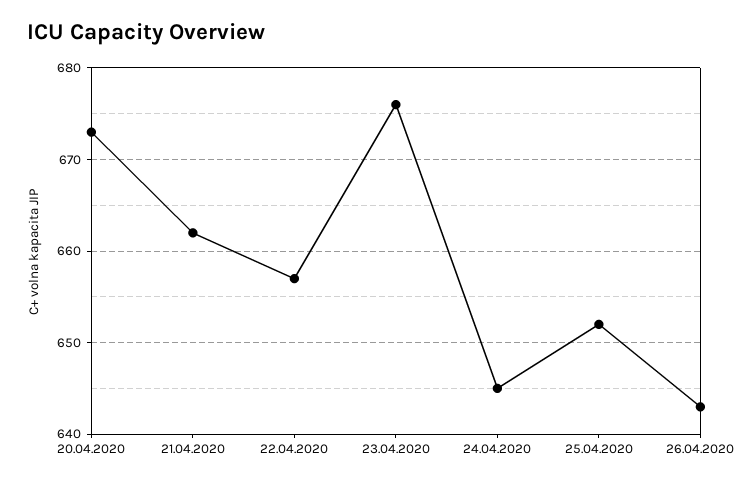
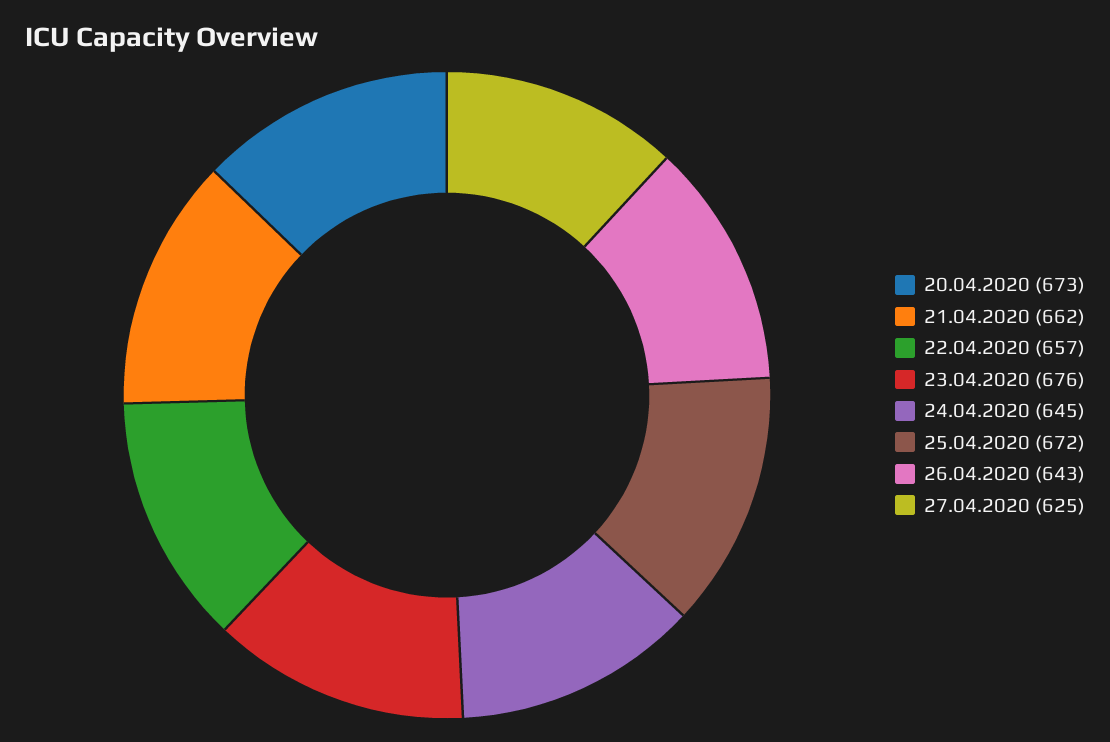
25.04.2020: 652 -> 672
27.04.2020: none -> 625

